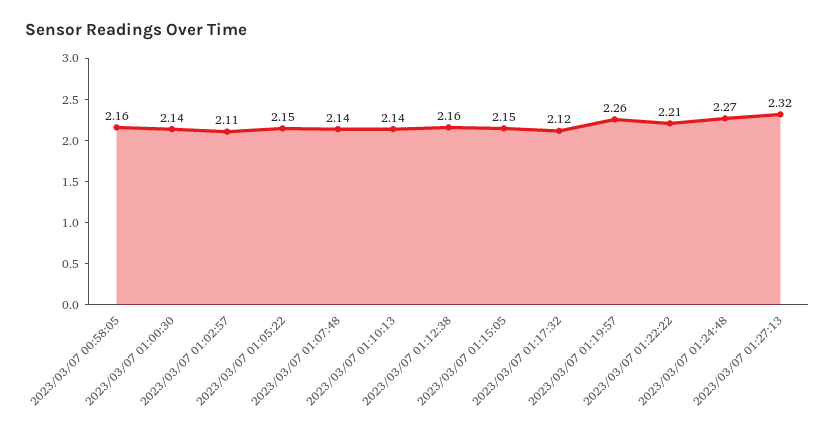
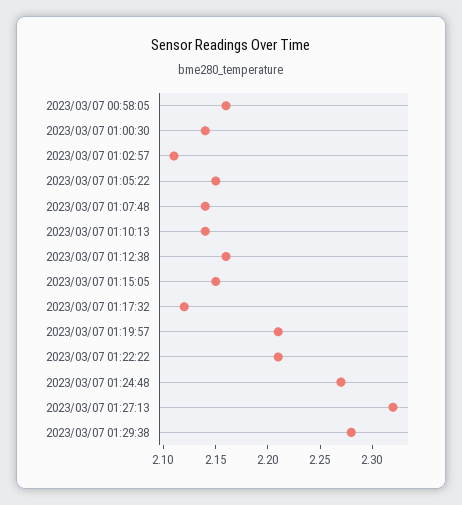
2023/03/07 01:19:57: 2.26 -> 2.21
2023/03/07 01:29:38: none -> 2.28

